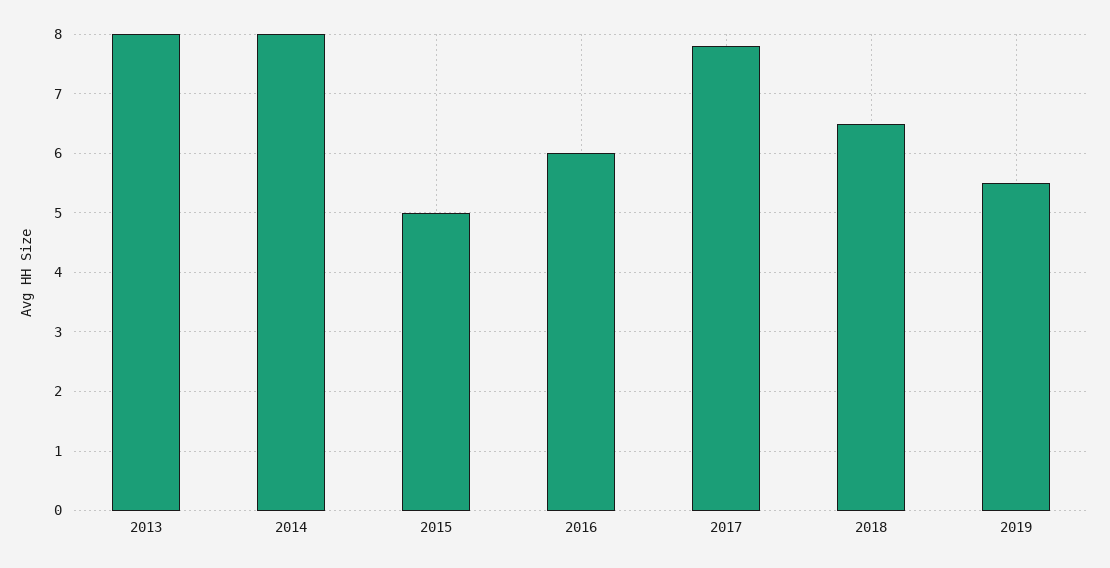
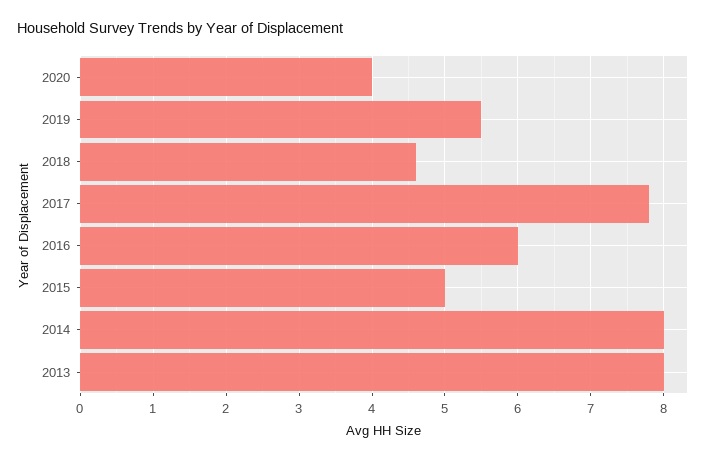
2018: 6.5 -> 4.6
2020: none -> 4

